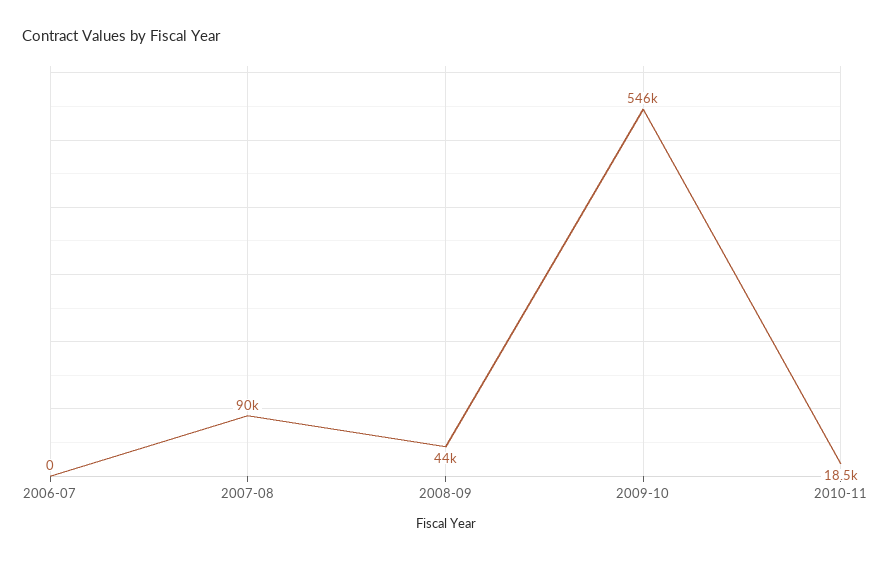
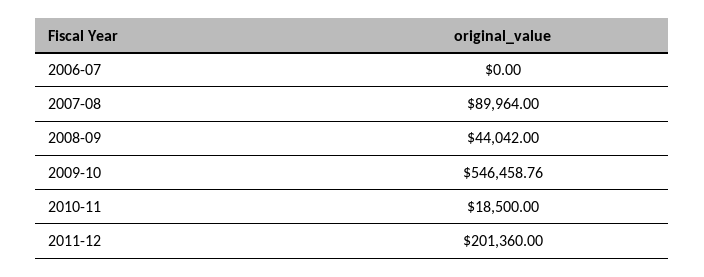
2011-12: none -> 201360

